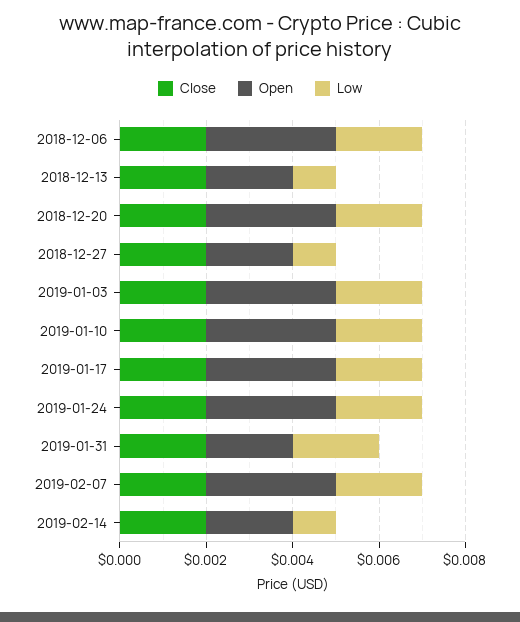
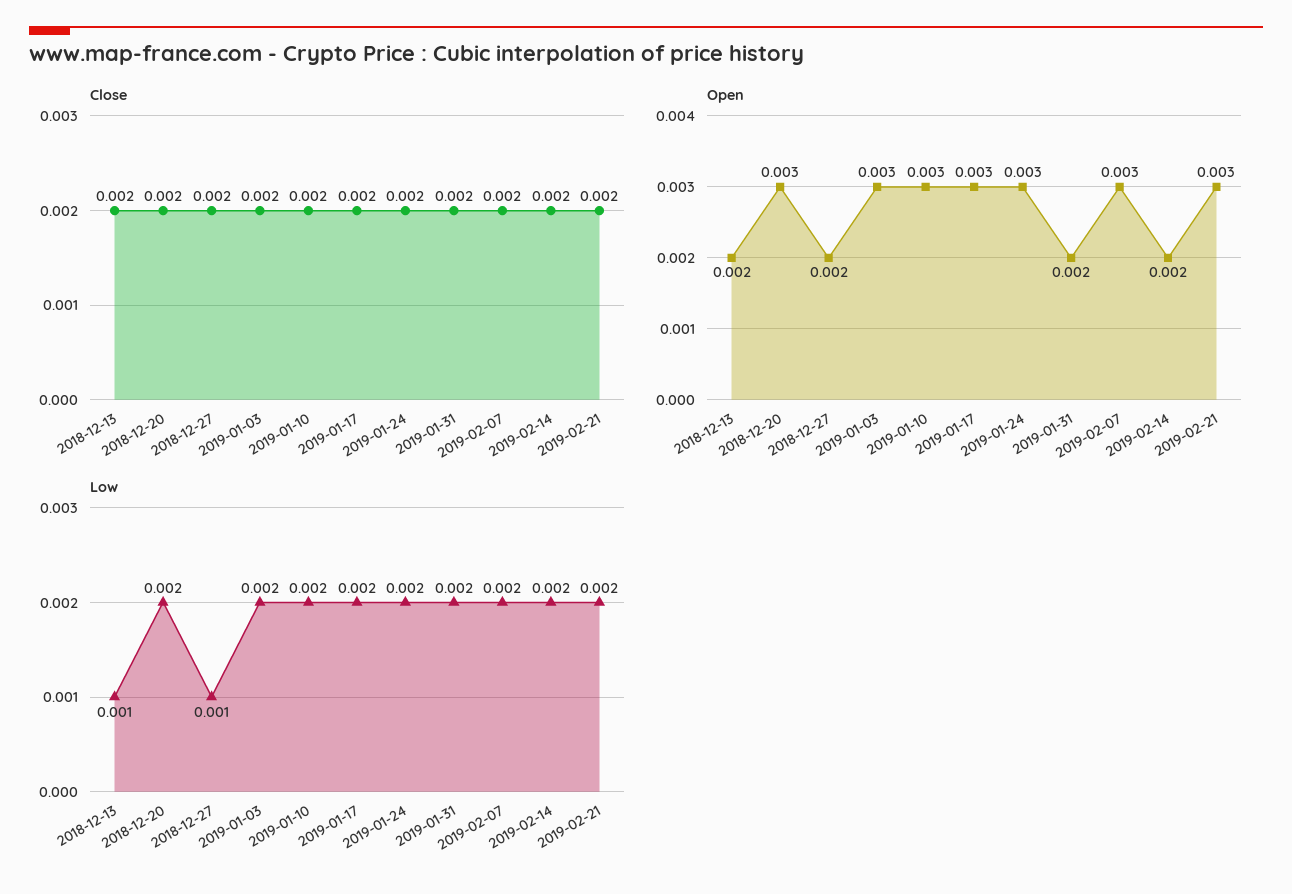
Close, 2018-12-06: 0.002 -> none
Open, 2018-12-06: 0.003 -> none
Low, 2018-12-06: 0.002 -> none
Low, 2019-02-14: 0.001 -> 0.002
Close, 2019-02-21: none -> 0.002
Open, 2019-02-21: none -> 0.003
Low, 2019-02-21: none -> 0.002

